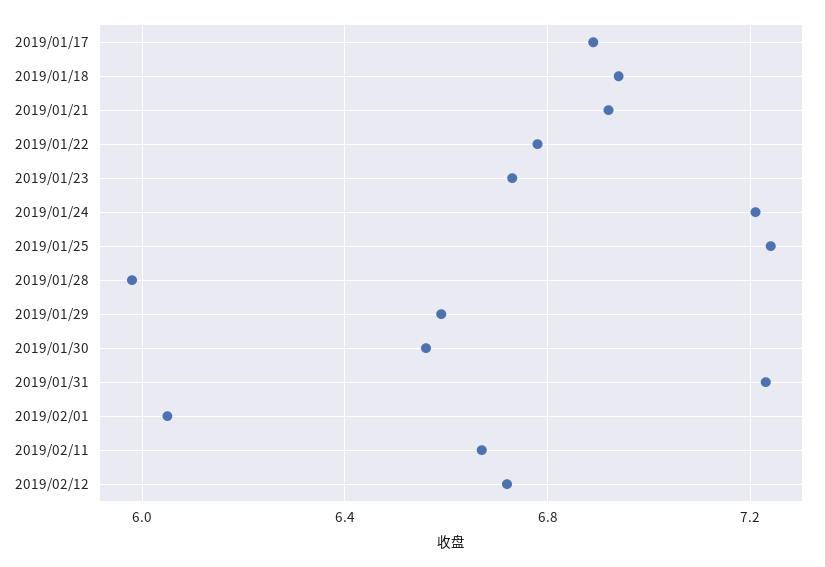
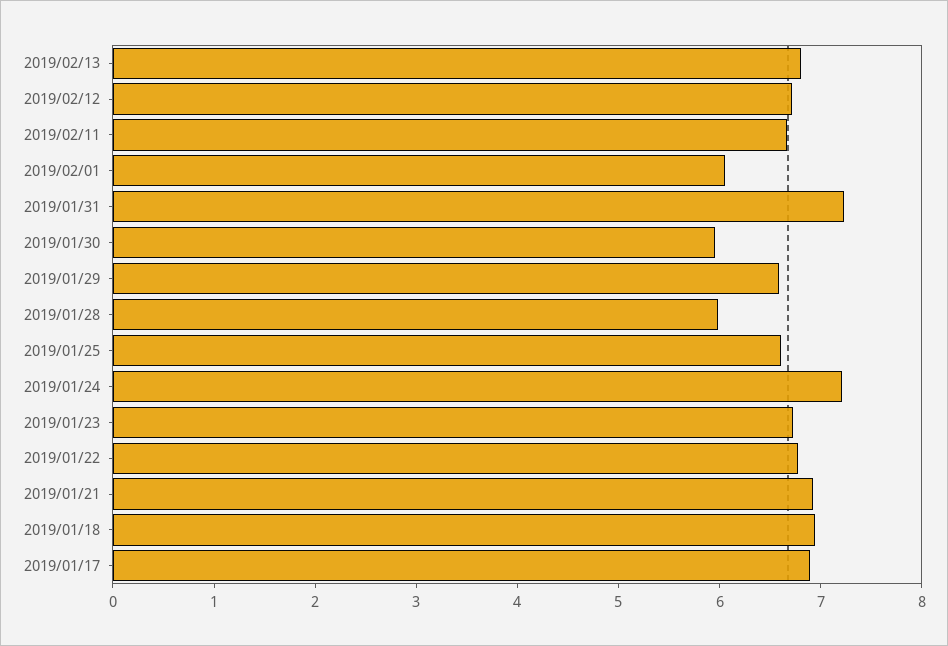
2019/01/25: 7.25 -> 6.6
2019/01/30: 6.55 -> 6
2019/02/13: none -> 6.8

